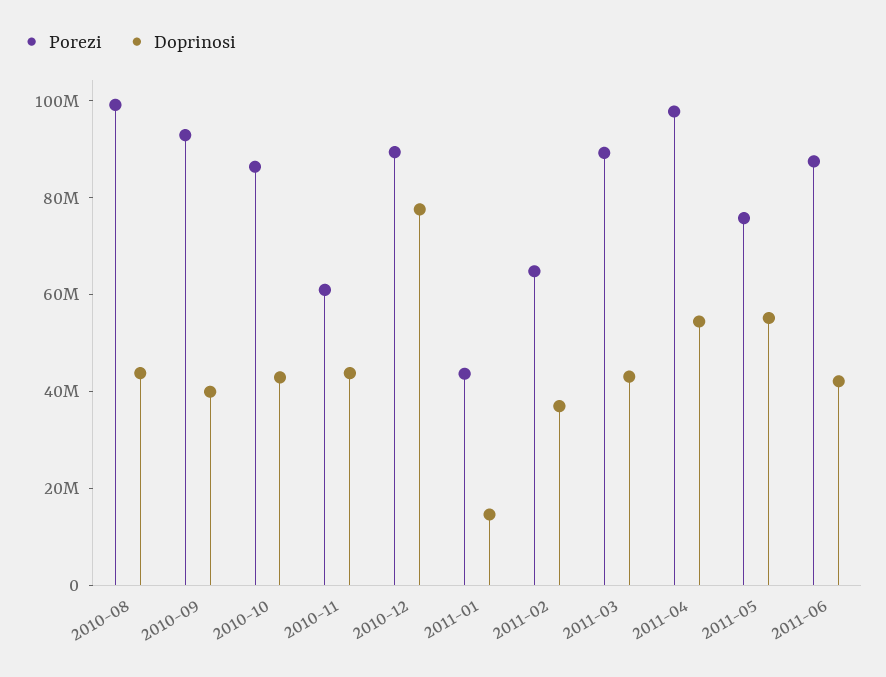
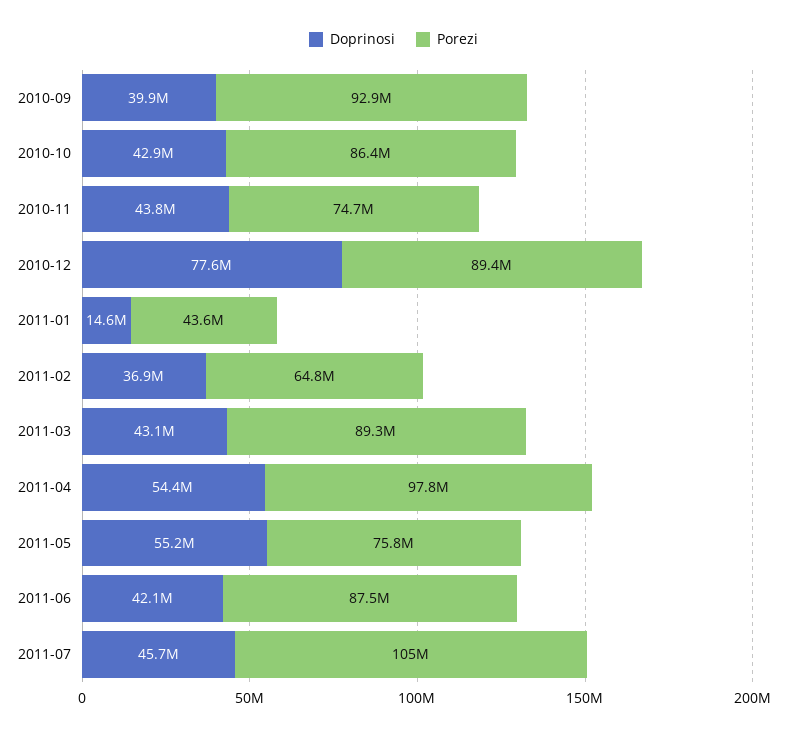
Porezi, 2010-08: 100000000 -> none
Doprinosi, 2010-08: 45000000 -> none
Porezi, 2010-11: 60000000 -> 74700000
Doprinosi, 2011-07: none -> 45700000
Porezi, 2011-07: none -> 105000000

